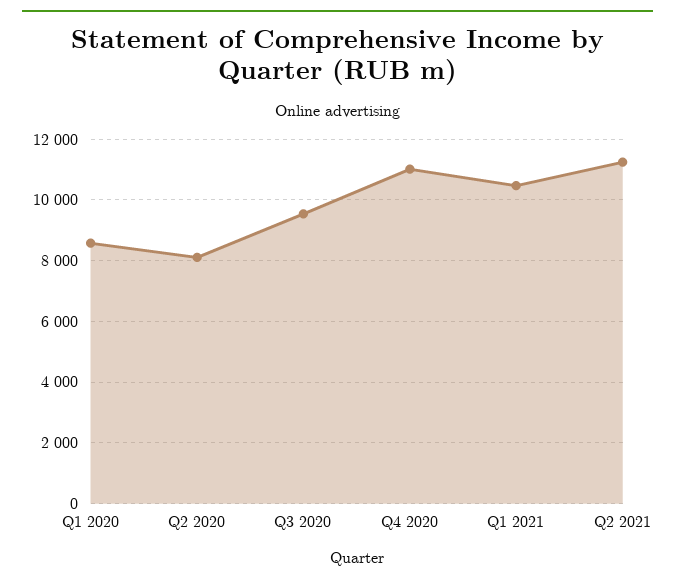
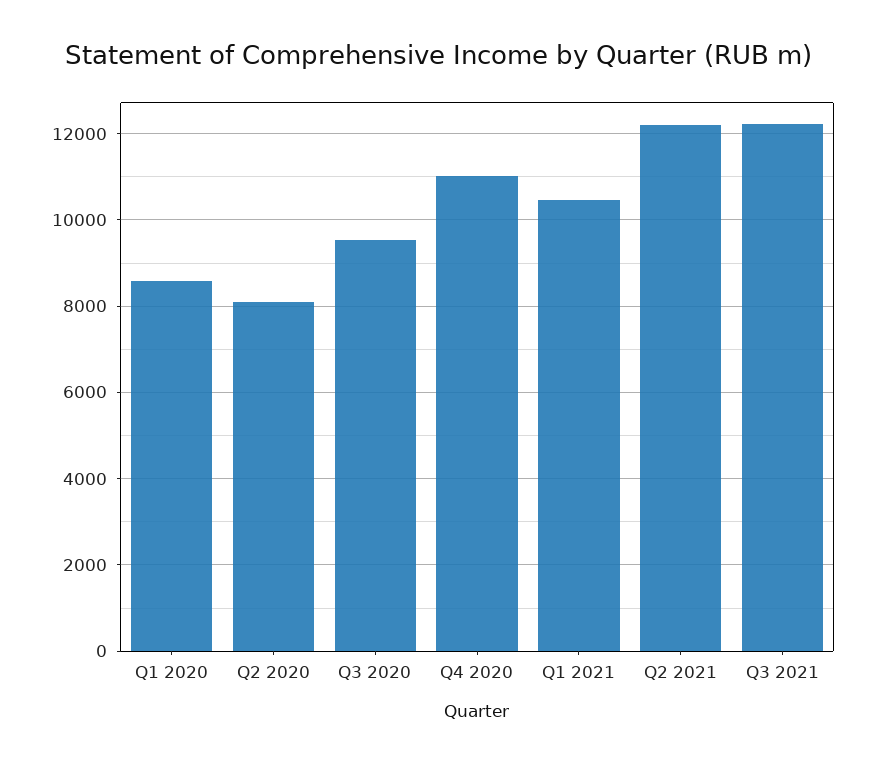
Q2 2021: 11200 -> 12200
Q3 2021: none -> 12200

